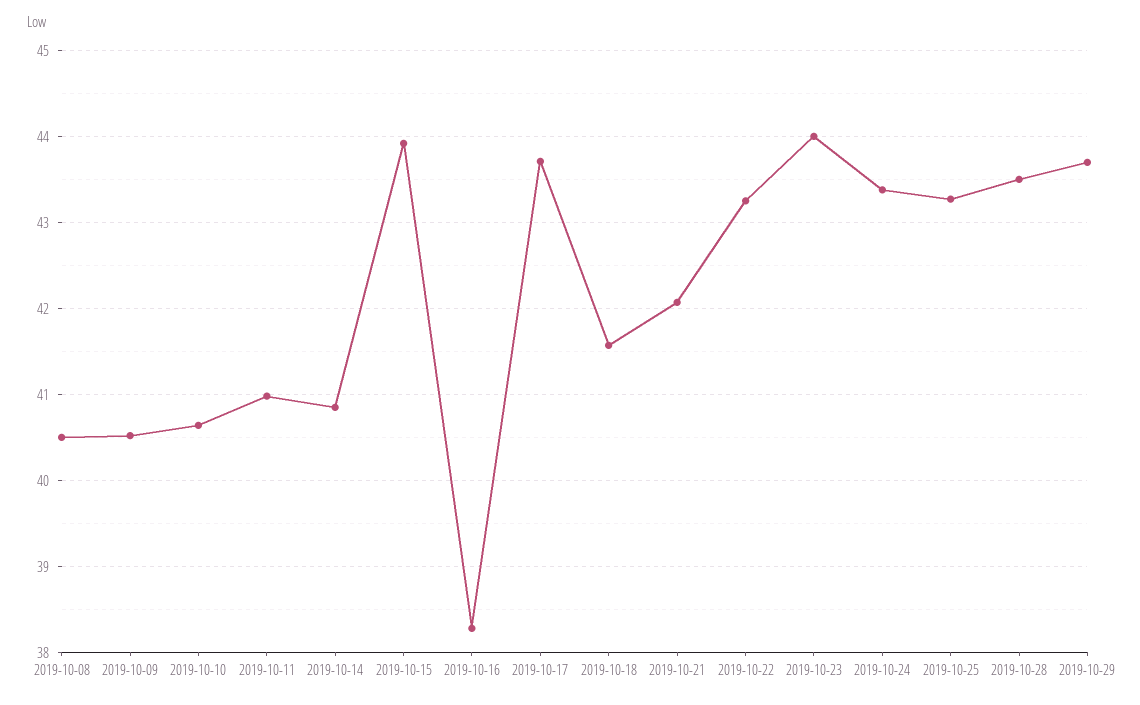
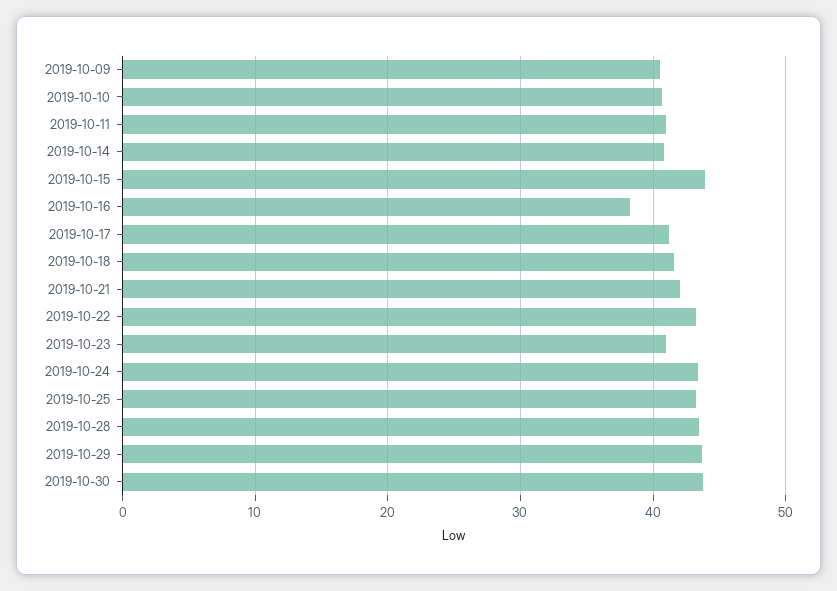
2019-10-08: 40.5 -> none
2019-10-17: 43.7 -> 41
2019-10-23: 44 -> 41
2019-10-30: none -> 44

